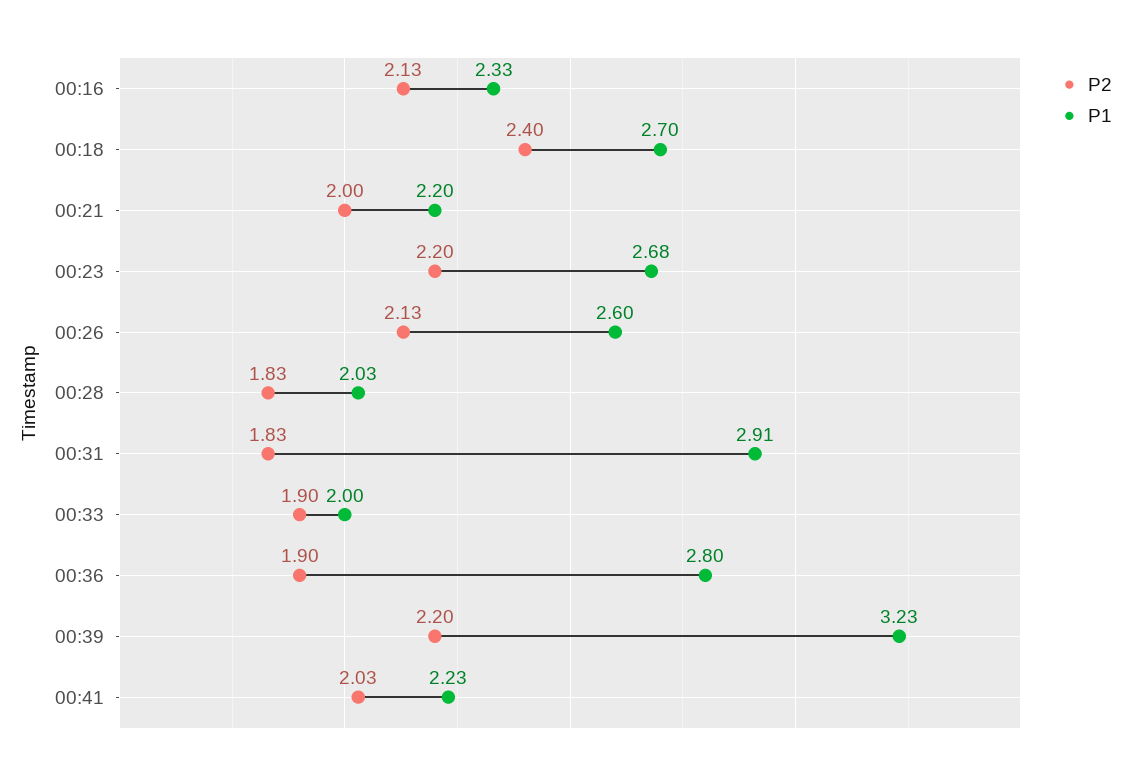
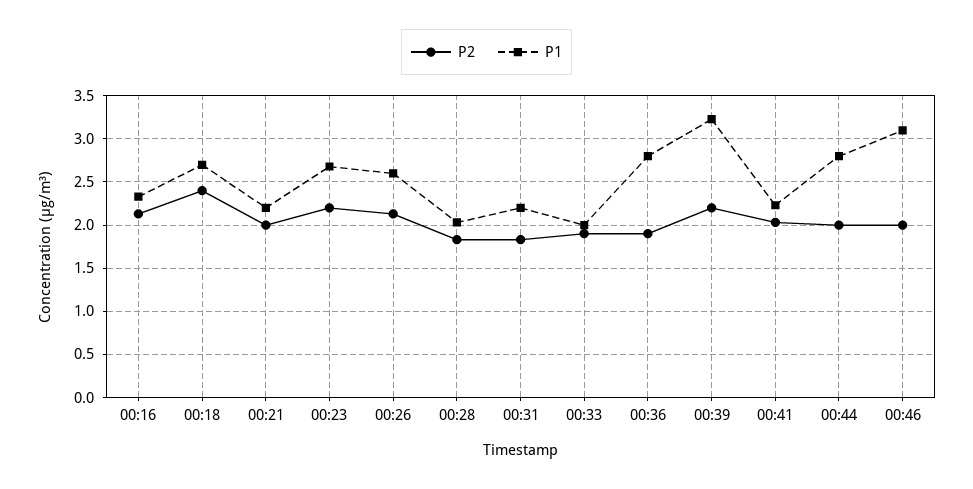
P1, 00:31: 2.91 -> 2.2
P2, 00:44: none -> 2
P1, 00:44: none -> 2.8
P2, 00:46: none -> 2
P1, 00:46: none -> 3.1

